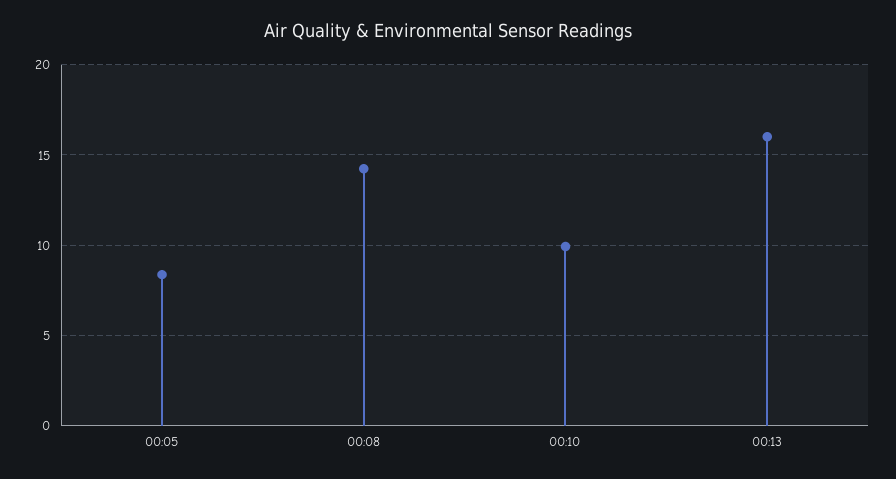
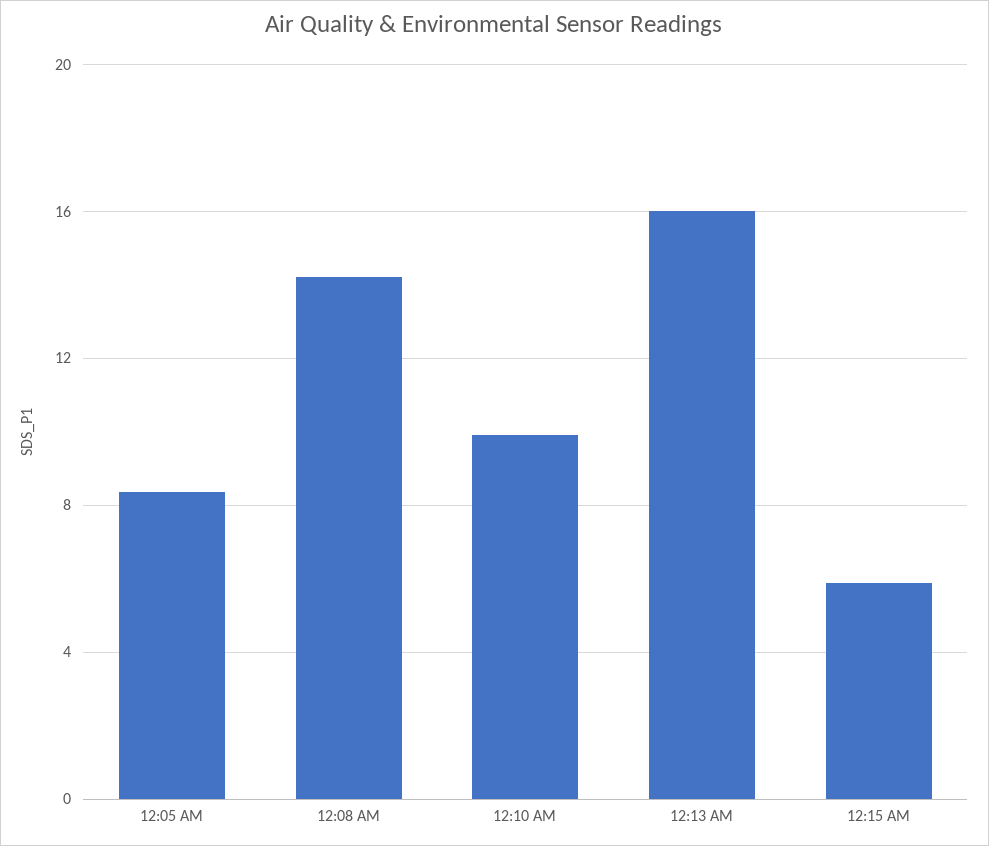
12:15 AM: none -> 6

